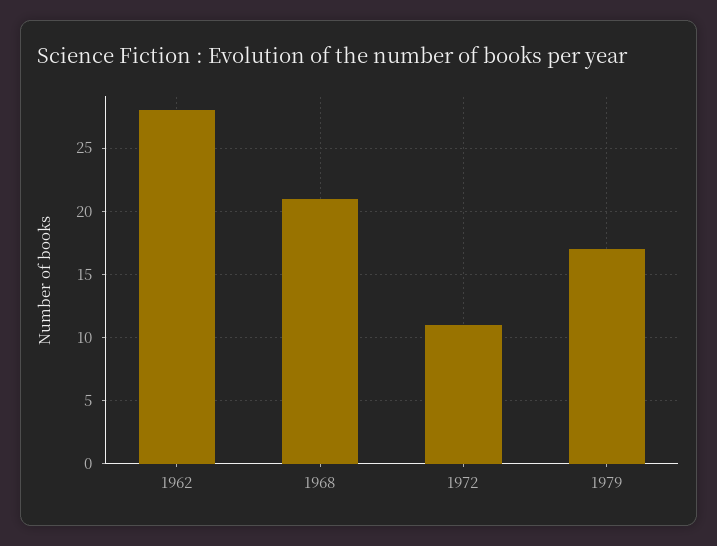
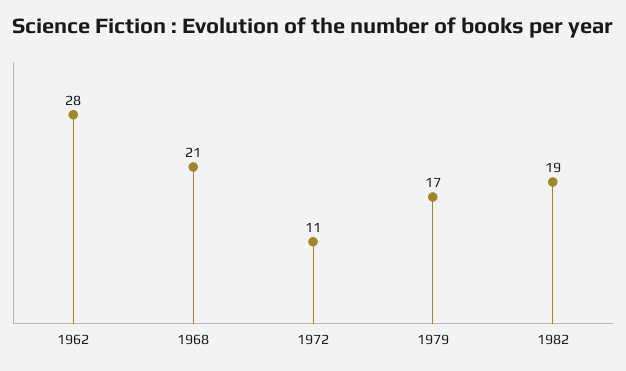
1982: none -> 19

